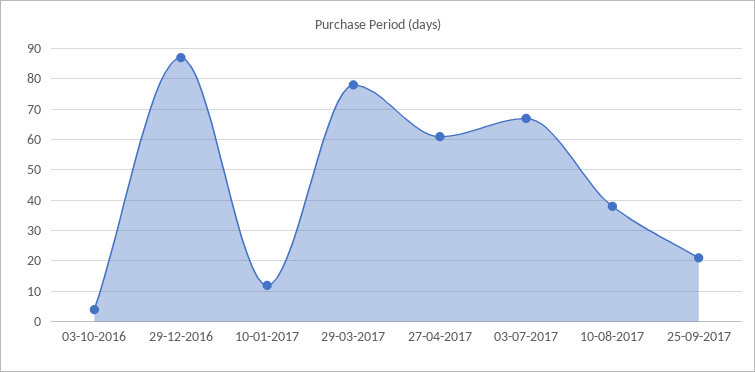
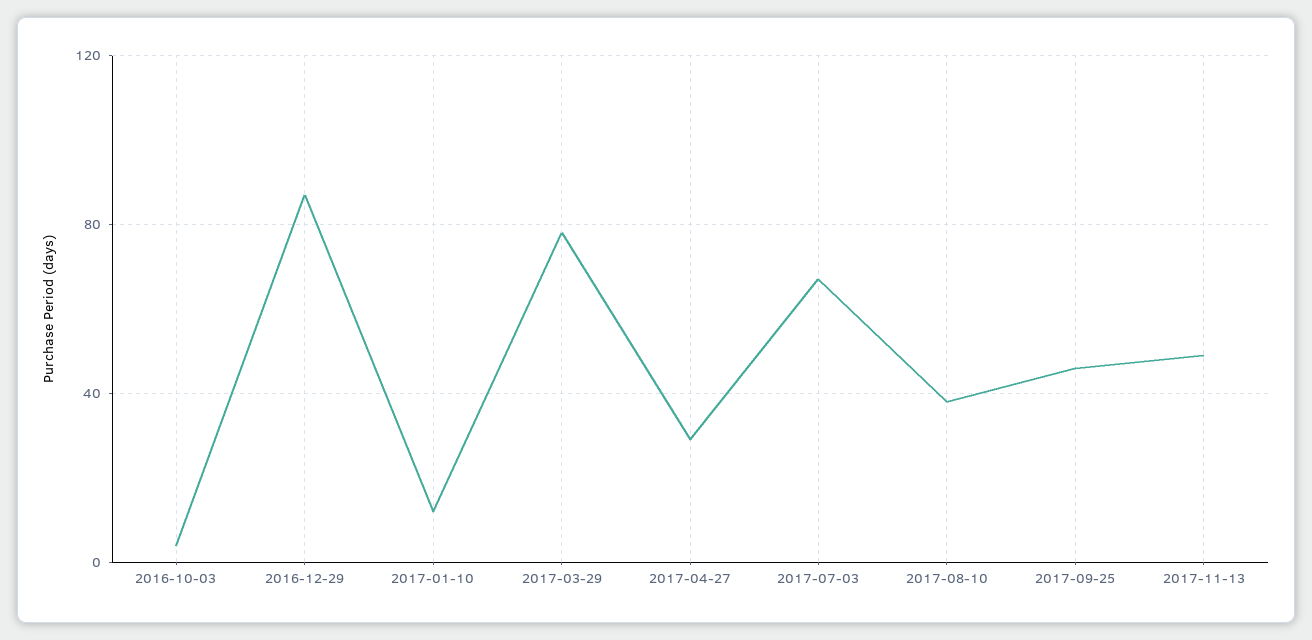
27-04-2017: 60 -> 30
25-09-2017: 20 -> 45
2017-11-13: none -> 50

